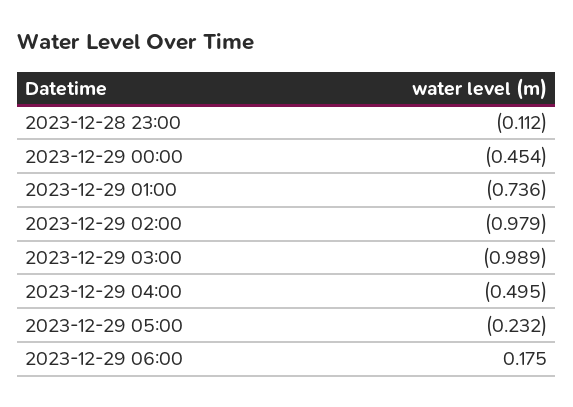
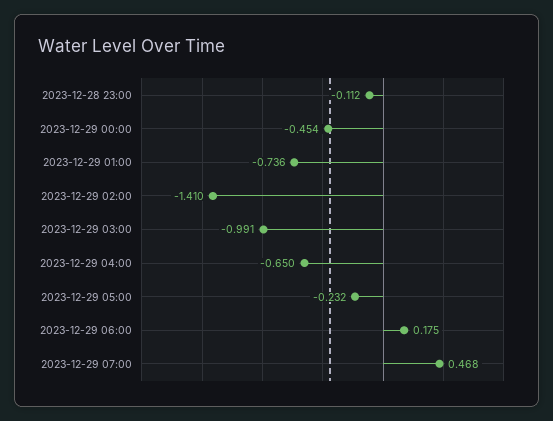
2023-12-29 02:00: -0.979 -> -1.41
2023-12-29 03:00: -0.989 -> -0.991
2023-12-29 04:00: -0.495 -> -0.65
2023-12-29 07:00: none -> 0.468

